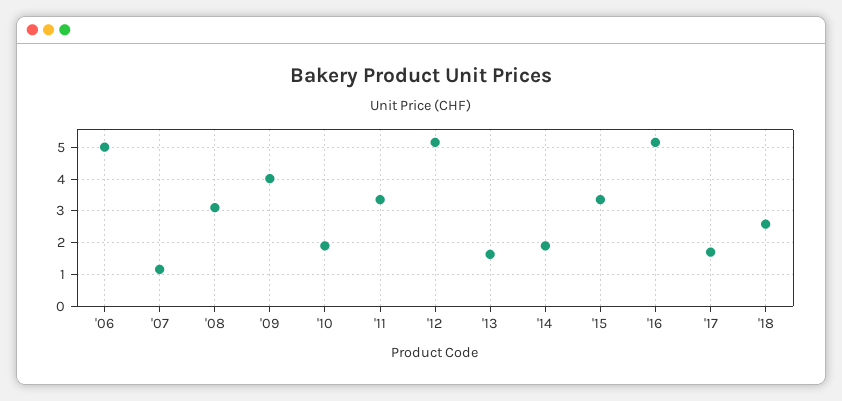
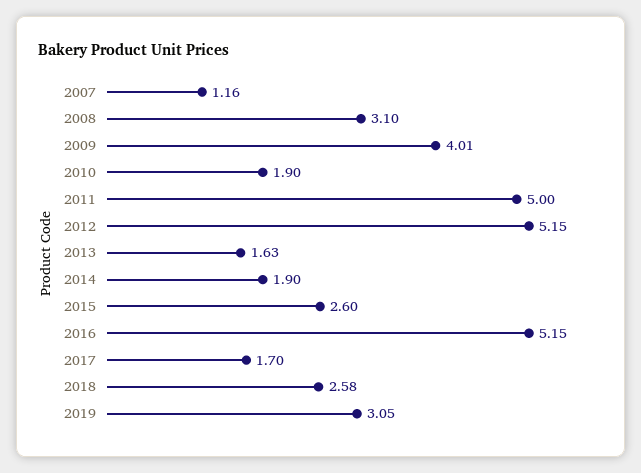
'06: 5 -> none
'11: 3.4 -> 5
'15: 3.4 -> 2.6
2019: none -> 3.05

